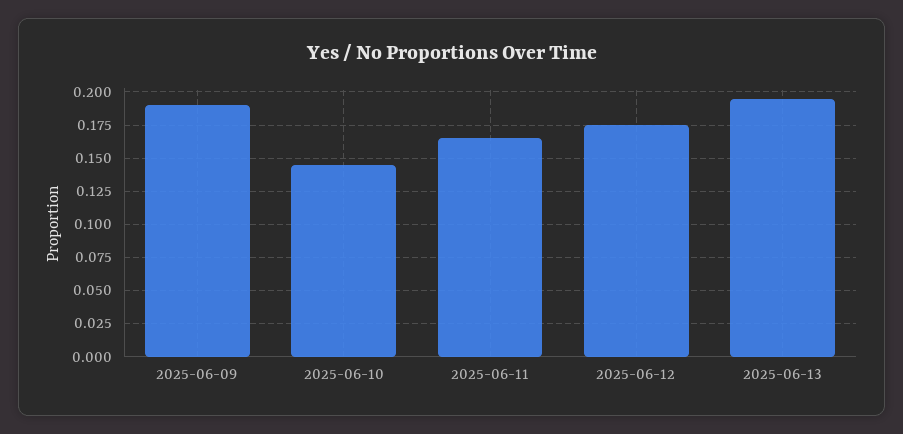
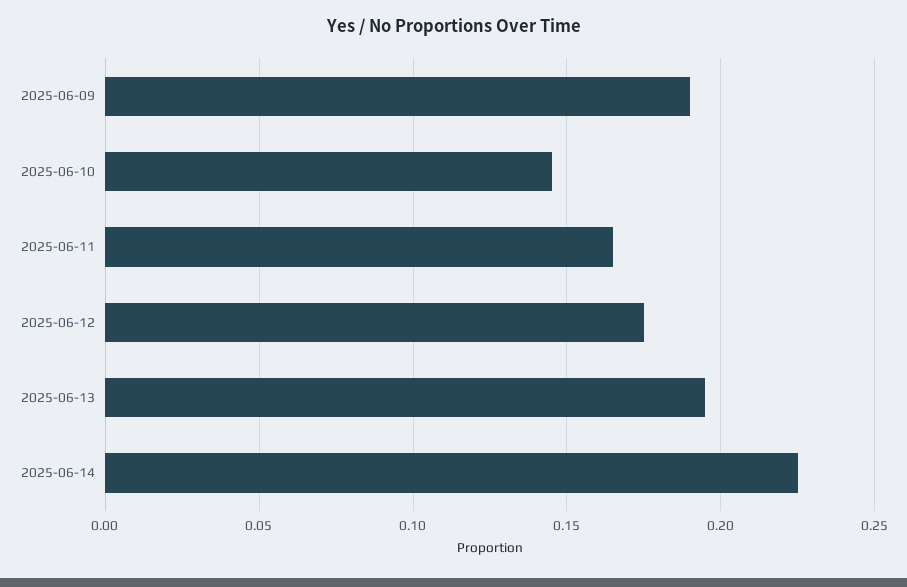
2025-06-14: none -> 0.225

